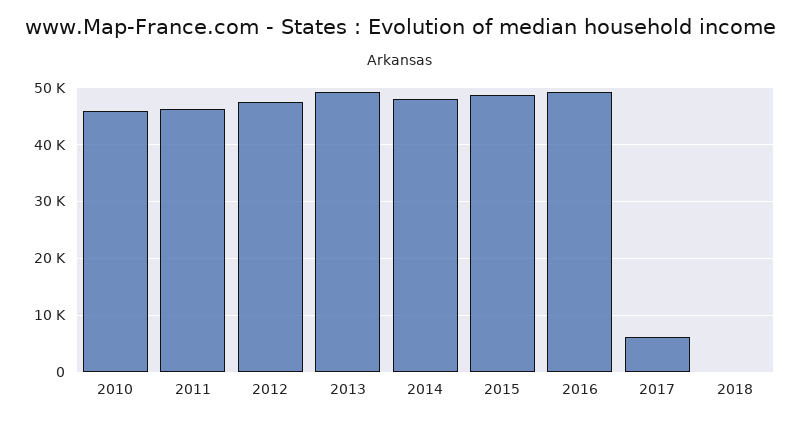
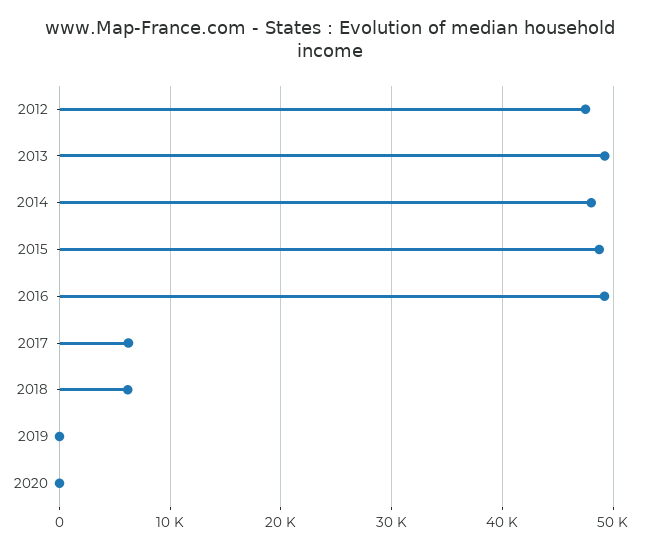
2010: 46000 -> none
2011: 46000 -> none
2018: 0 -> 6000
2019: none -> 0
2020: none -> 0

